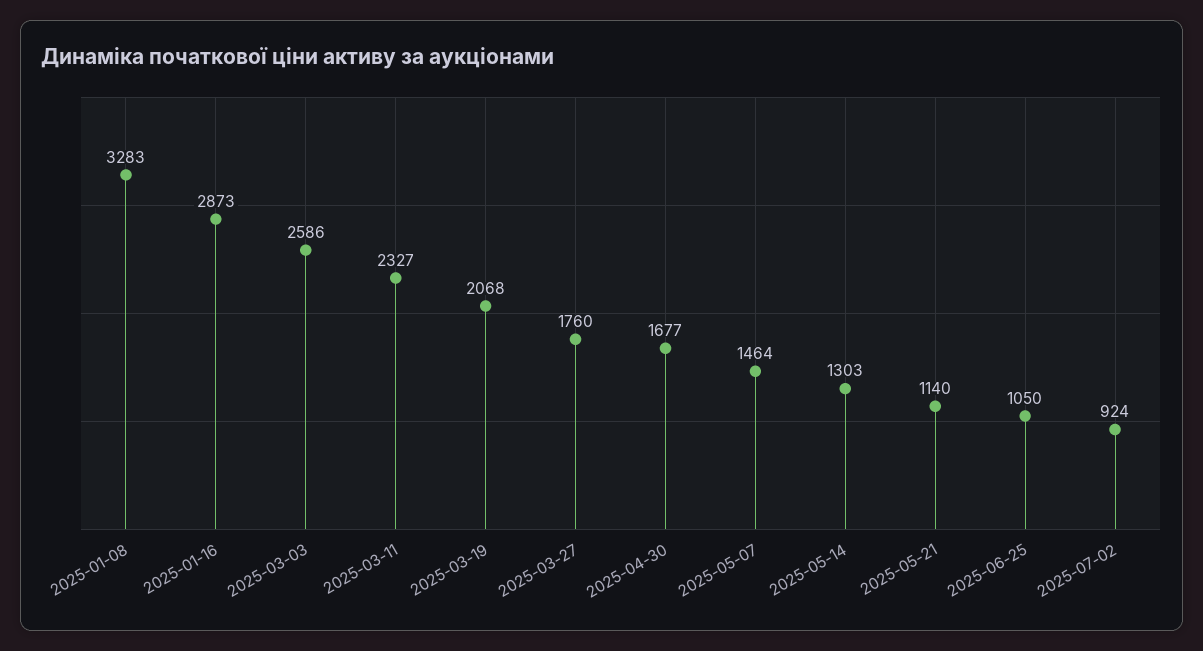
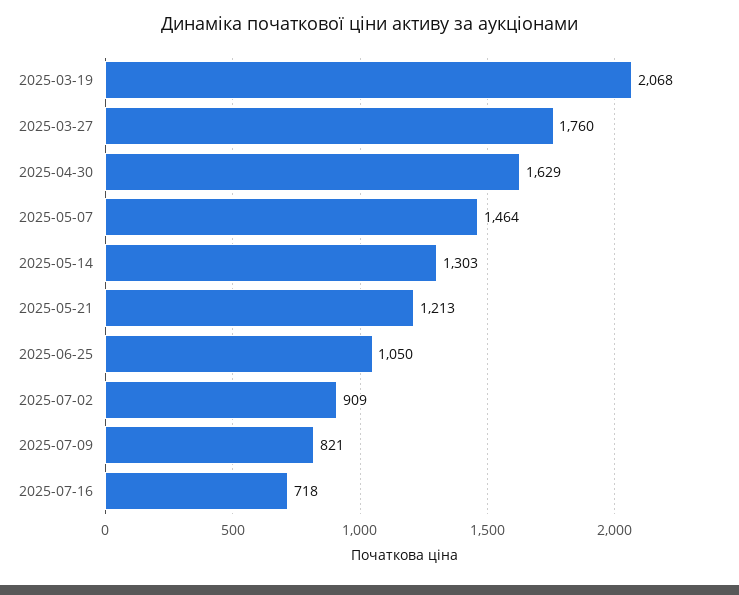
2025-01-08: 3283 -> none
2025-01-16: 2873 -> none
2025-03-03: 2586 -> none
2025-03-11: 2327 -> none
2025-04-30: 1677 -> 1629
2025-05-21: 1140 -> 1213
2025-07-02: 924 -> 909
2025-07-09: none -> 821
2025-07-16: none -> 718

